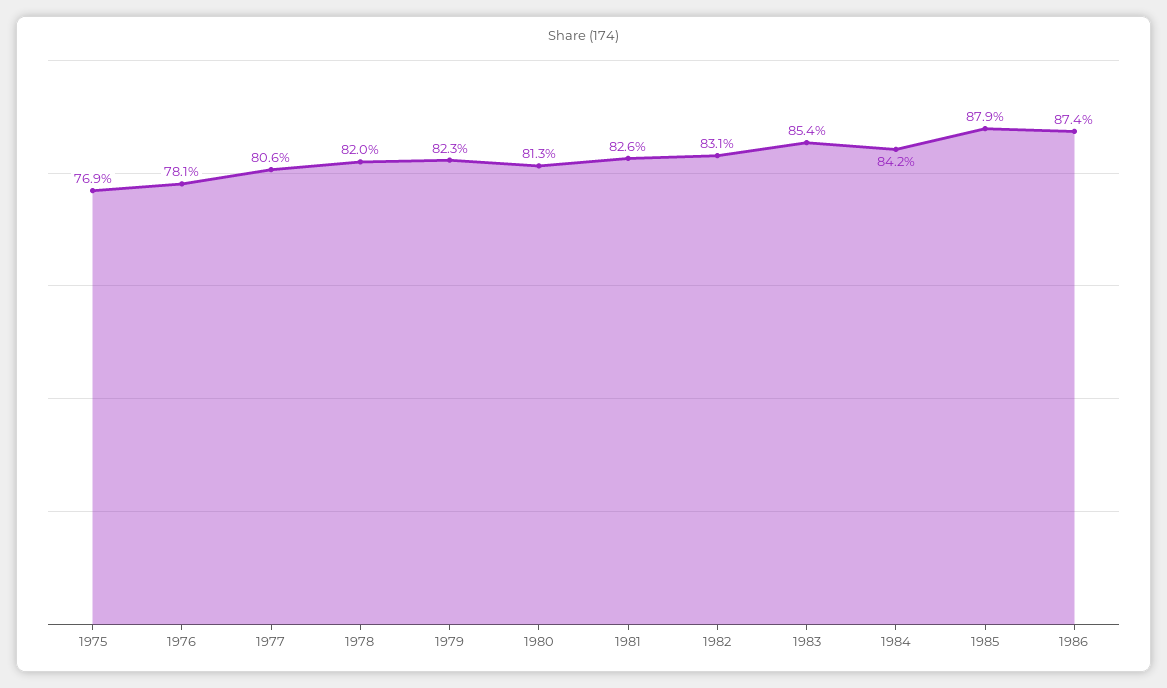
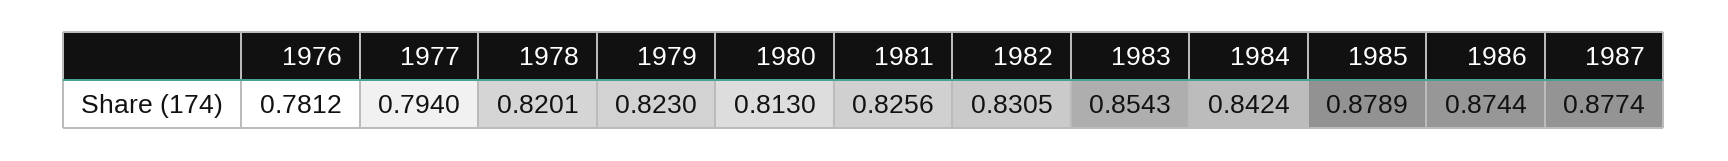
1975: 0.769 -> none
1977: 0.806 -> 0.794
1987: none -> 0.8774

